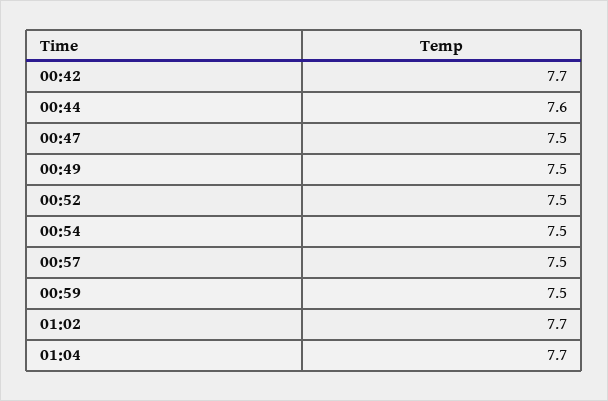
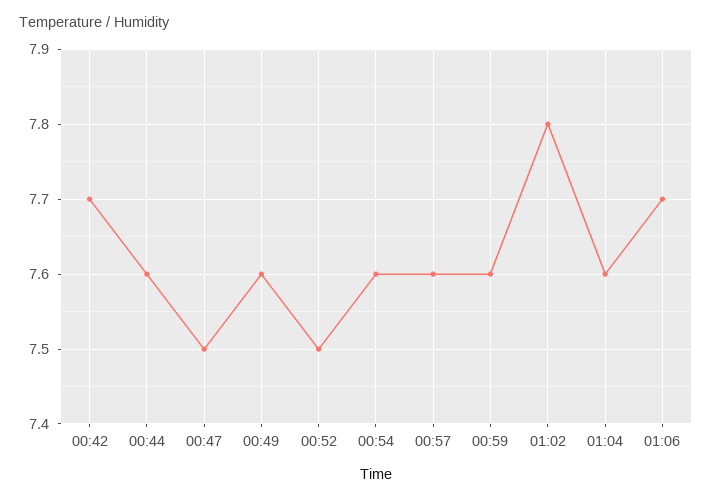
00:49: 7.5 -> 7.6
00:54: 7.5 -> 7.6
00:57: 7.5 -> 7.6
00:59: 7.5 -> 7.6
01:02: 7.7 -> 7.8
01:04: 7.7 -> 7.6
01:06: none -> 7.7

